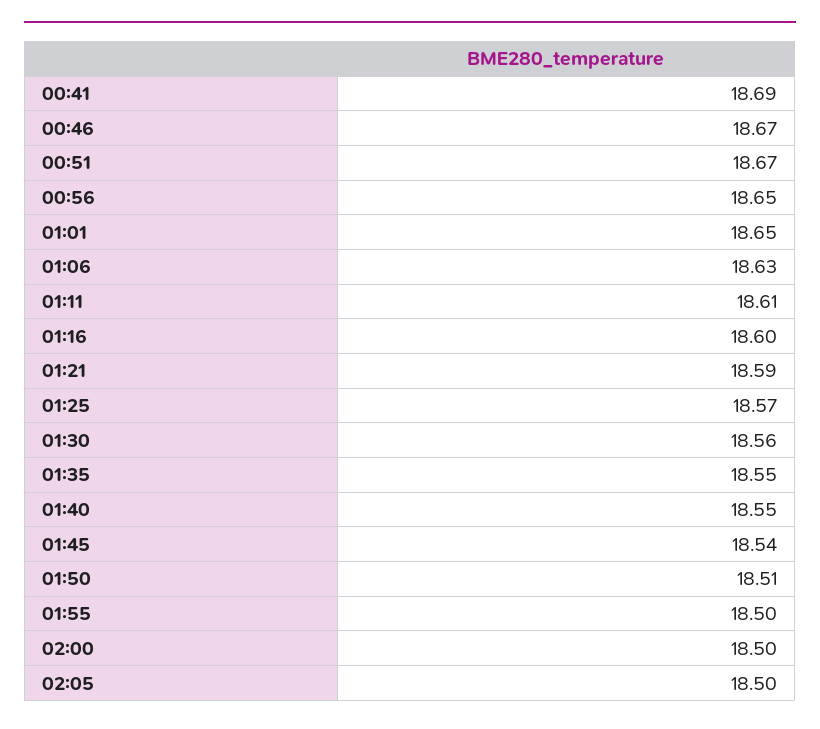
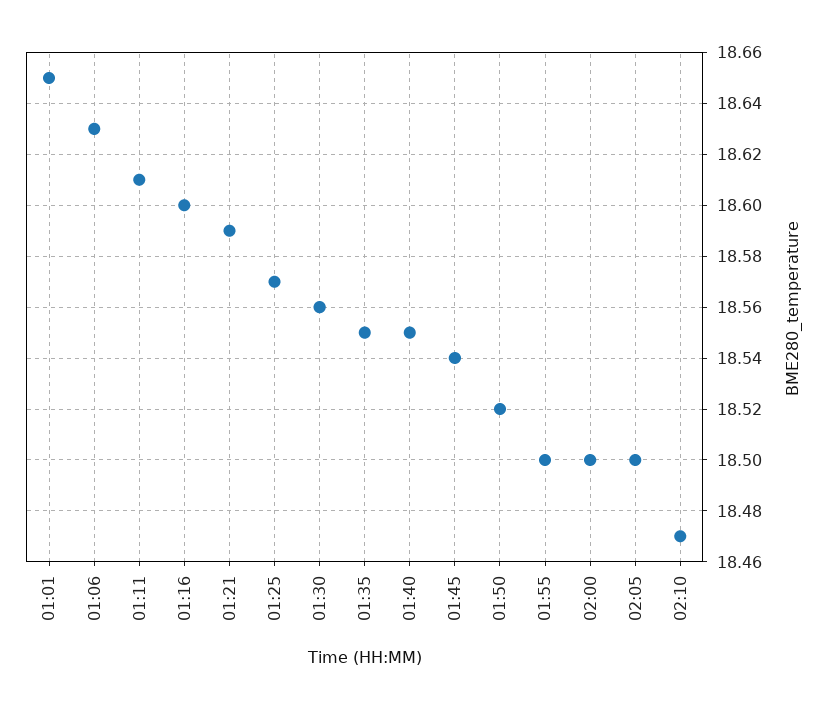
00:41: 18.69 -> none
00:46: 18.67 -> none
00:51: 18.67 -> none
00:56: 18.65 -> none
01:50: 18.51 -> 18.52
02:10: none -> 18.47

